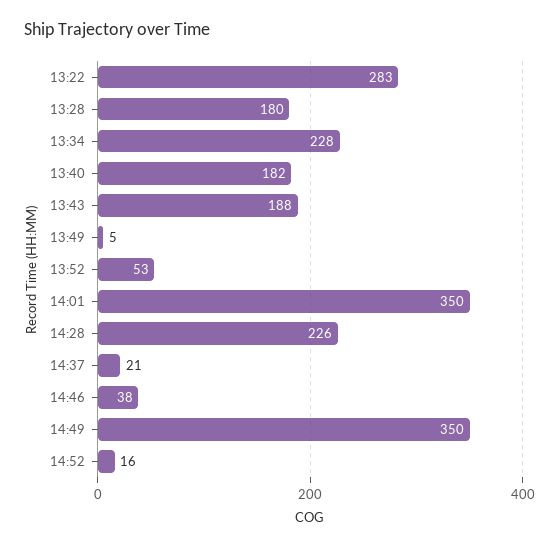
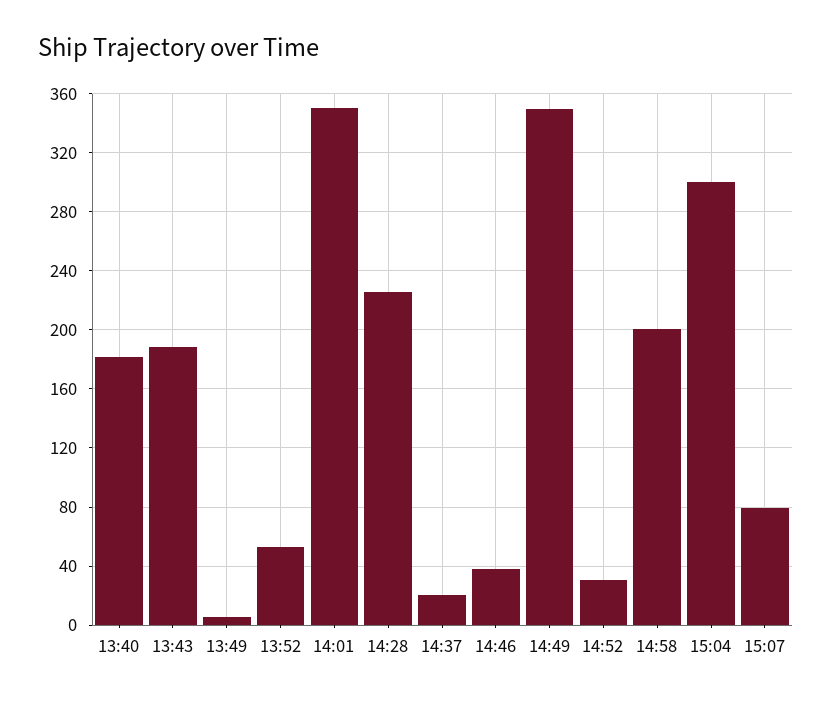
13:22: 283 -> none
13:28: 180 -> none
13:34: 228 -> none
14:52: 16 -> 30
14:58: none -> 200
15:04: none -> 300
15:07: none -> 80

